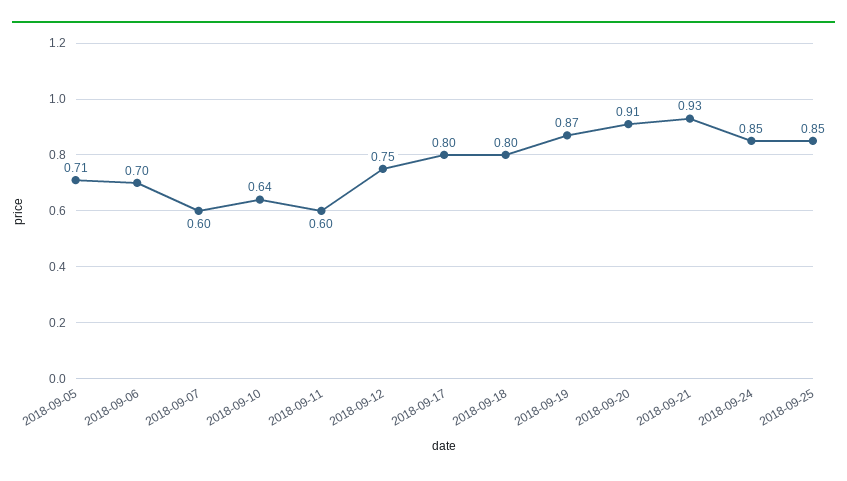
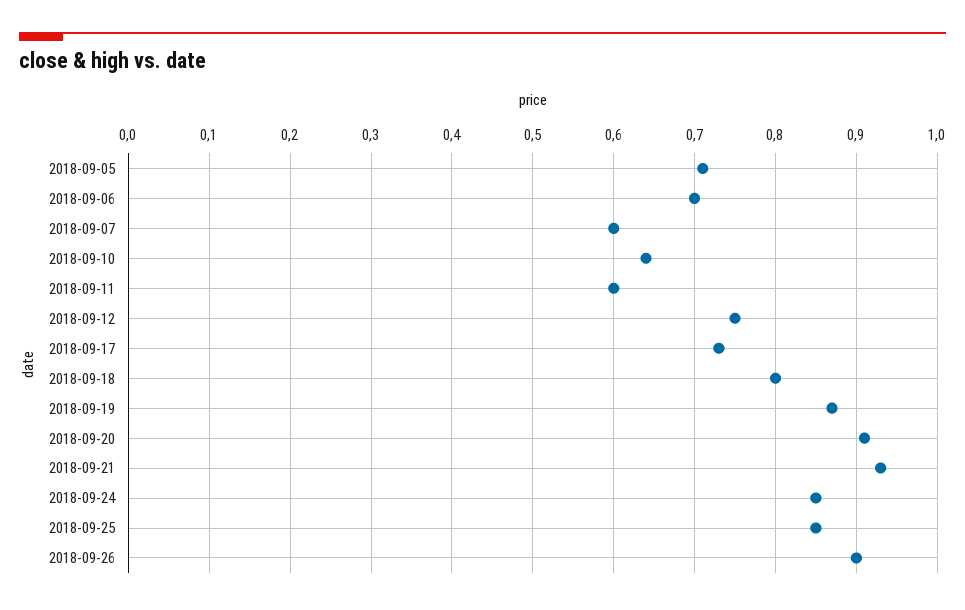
2018-09-17: 0.8 -> 0.73
2018-09-26: none -> 0.9

